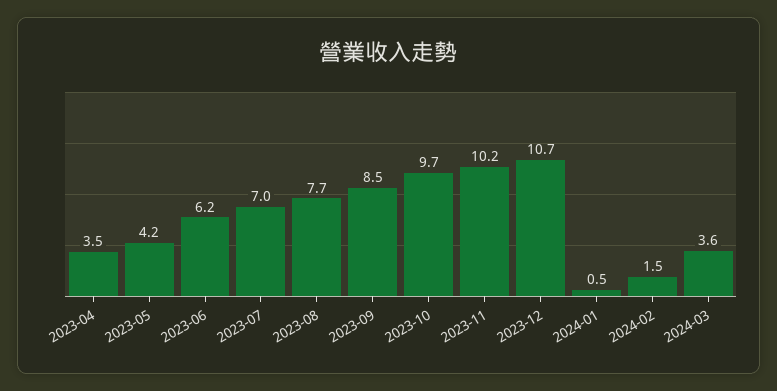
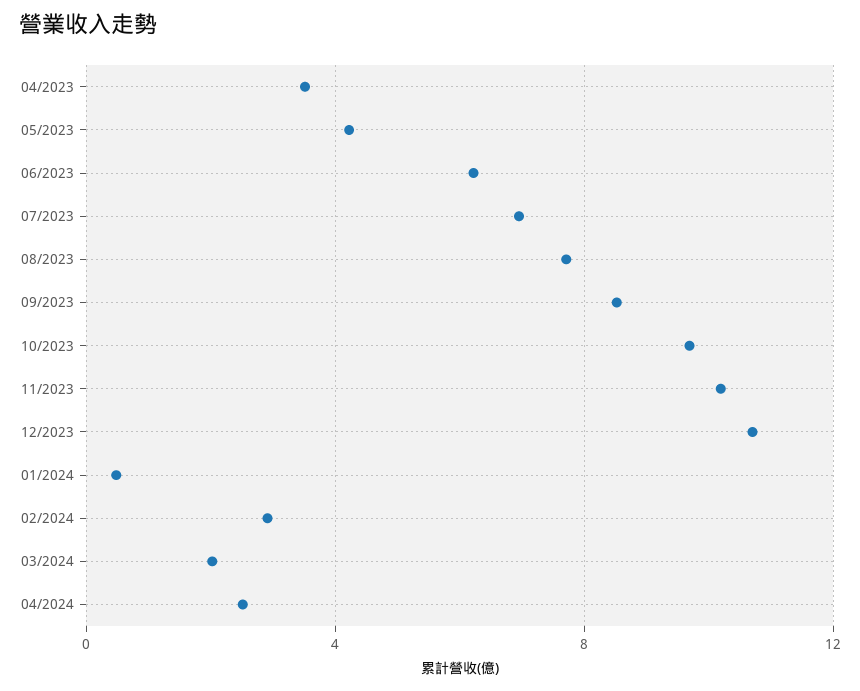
2024-02: 1.5 -> 3
2024-03: 3.6 -> 2
04/2024: none -> 2.5

